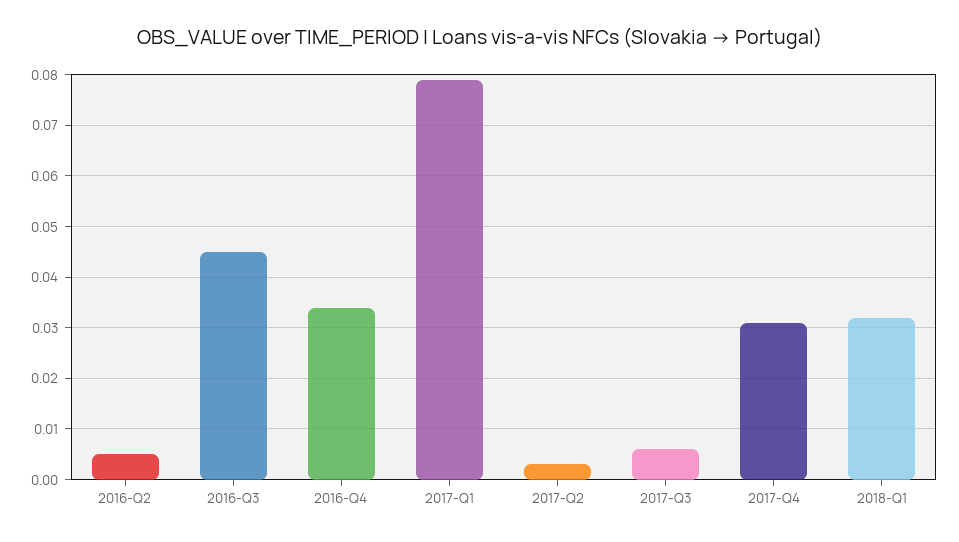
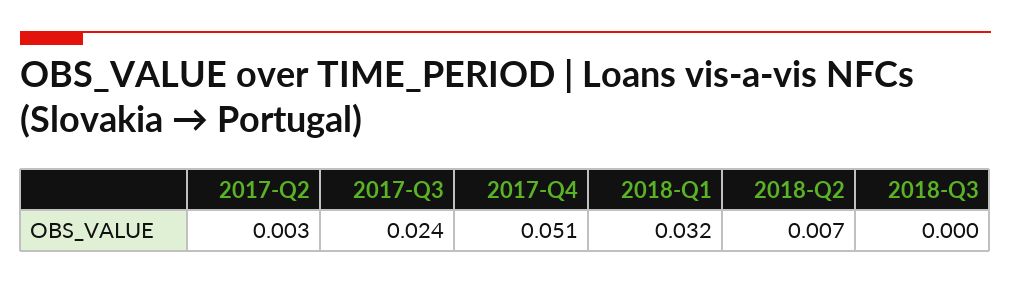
2016-Q2: 0.005 -> none
2016-Q3: 0.045 -> none
2016-Q4: 0.035 -> none
2017-Q1: 0.08 -> none
2017-Q3: 0.005 -> 0.024
2017-Q4: 0.03 -> 0.051
2018-Q2: none -> 0.007
2018-Q3: none -> 0

